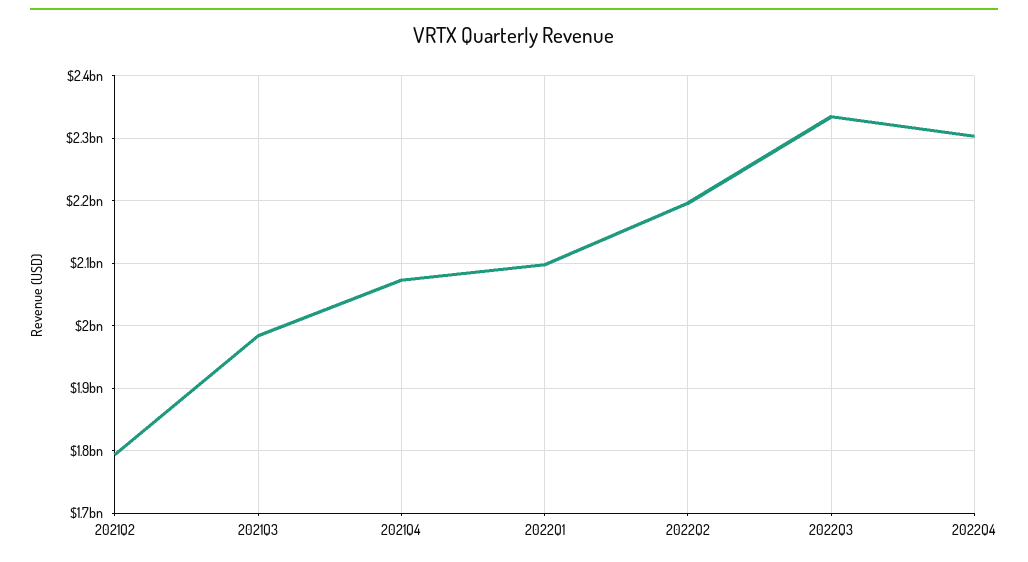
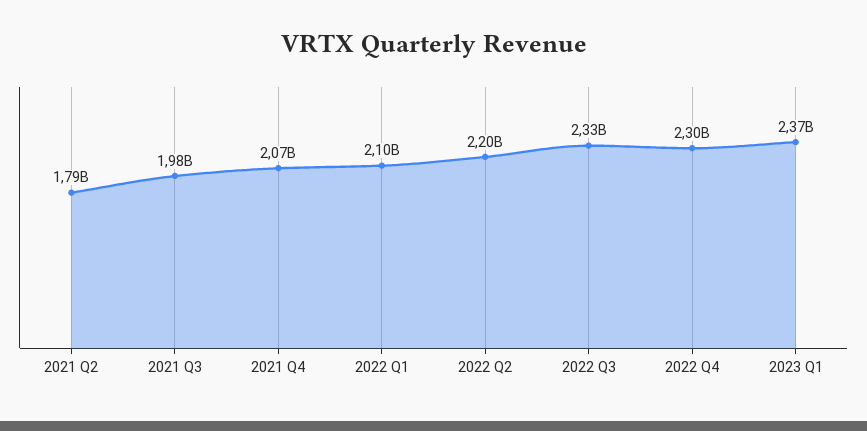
2023 Q1: none -> 2370000000

